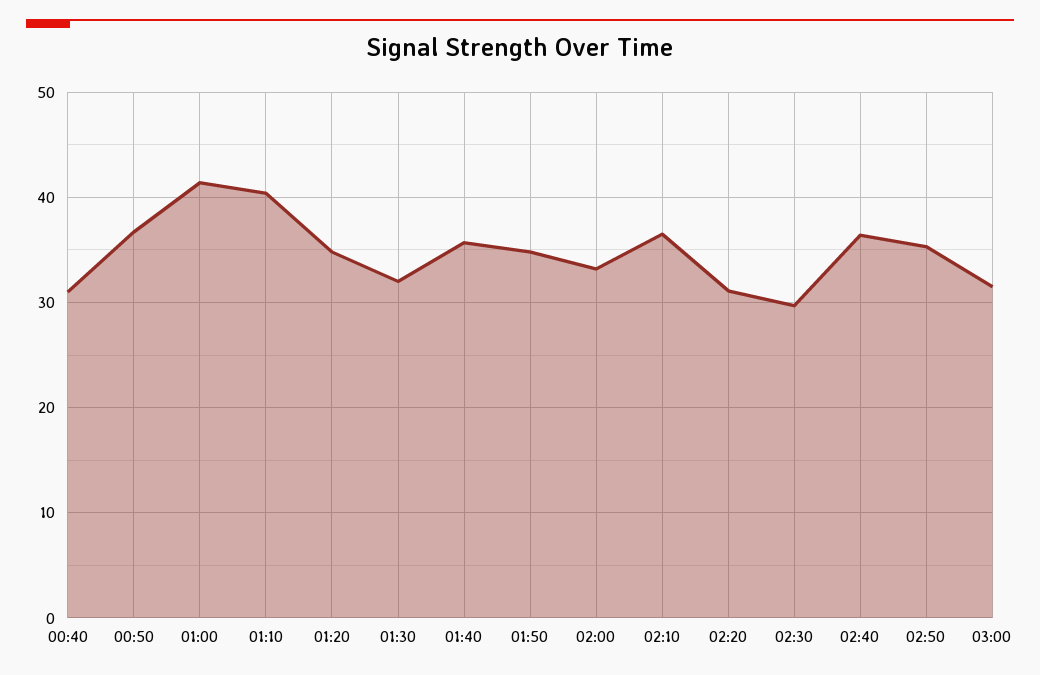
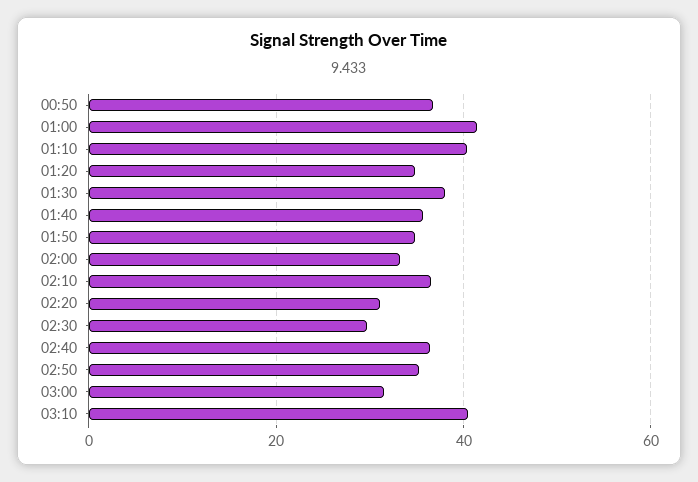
00:40: 31 -> none
01:30: 32 -> 38
03:10: none -> 40

